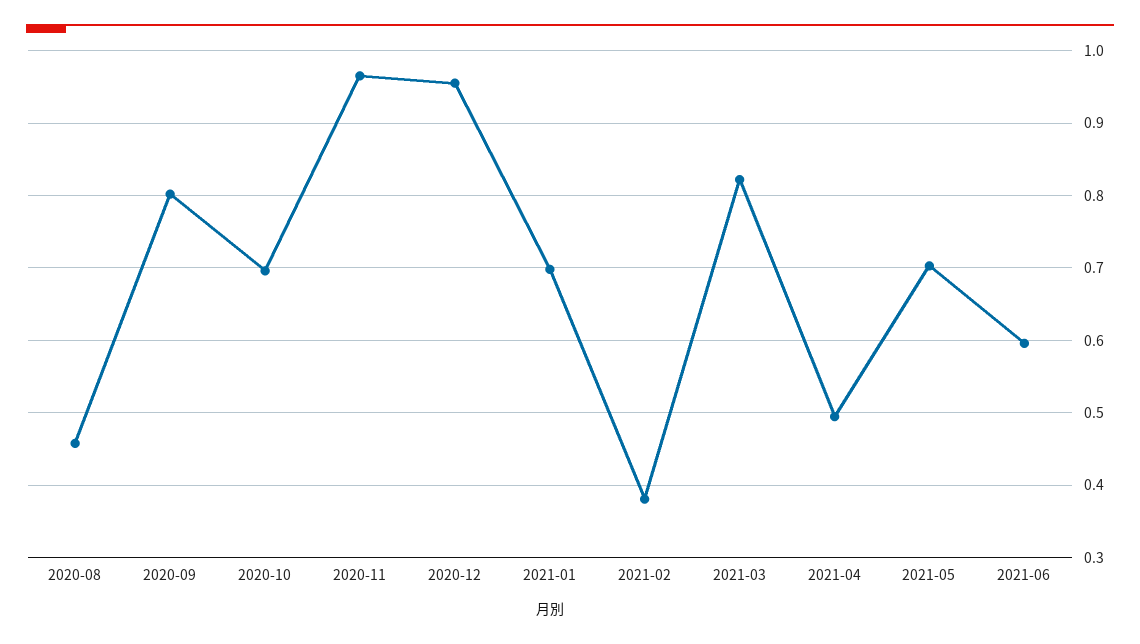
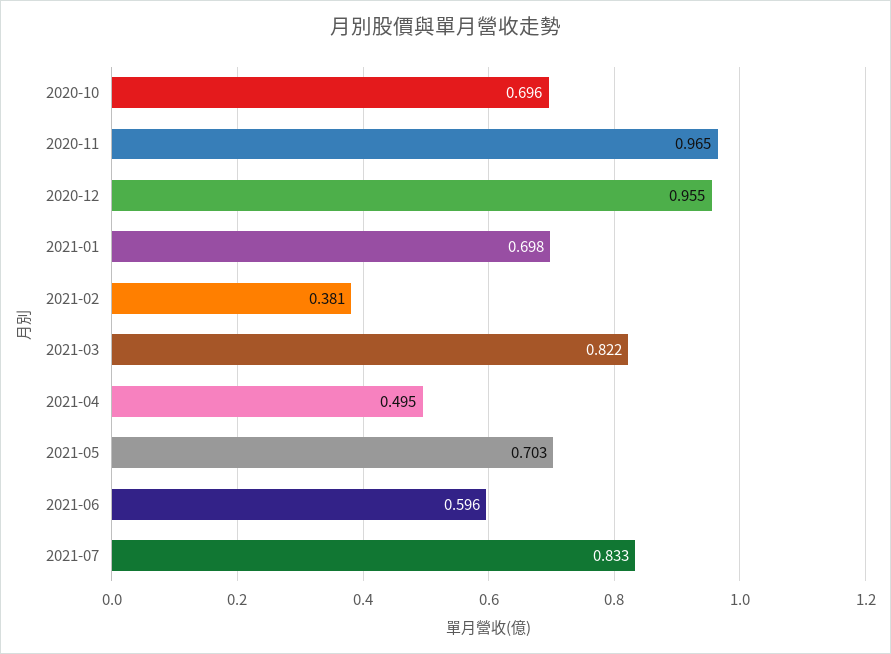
2020-08: 0.46 -> none
2020-09: 0.8 -> none
2021-07: none -> 0.833

